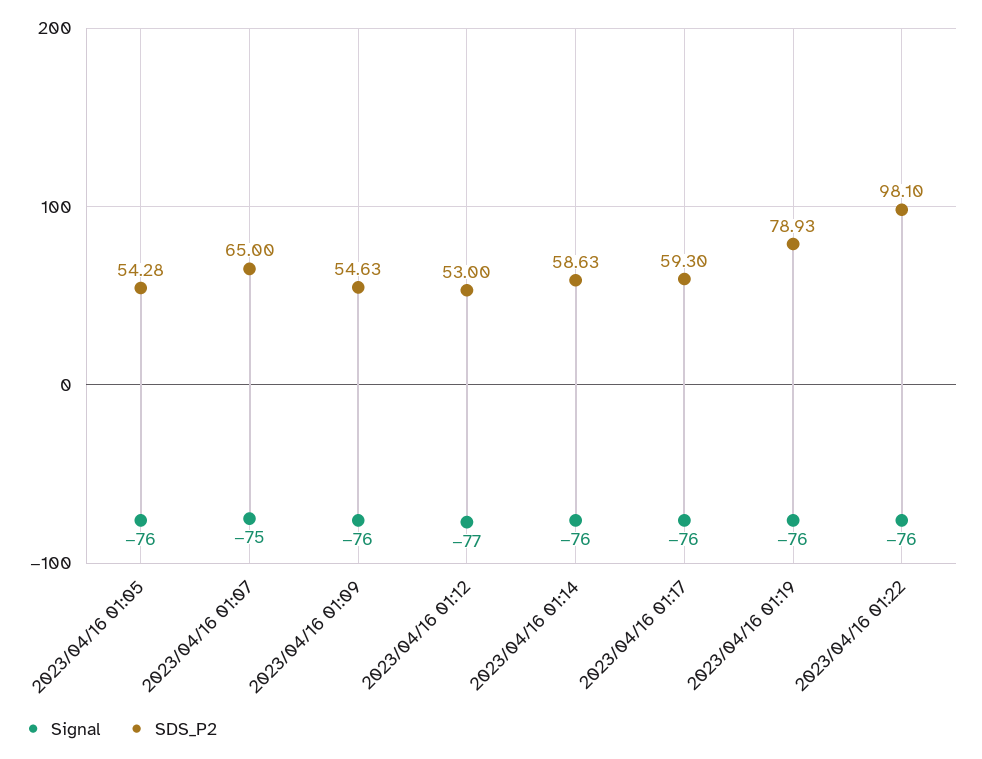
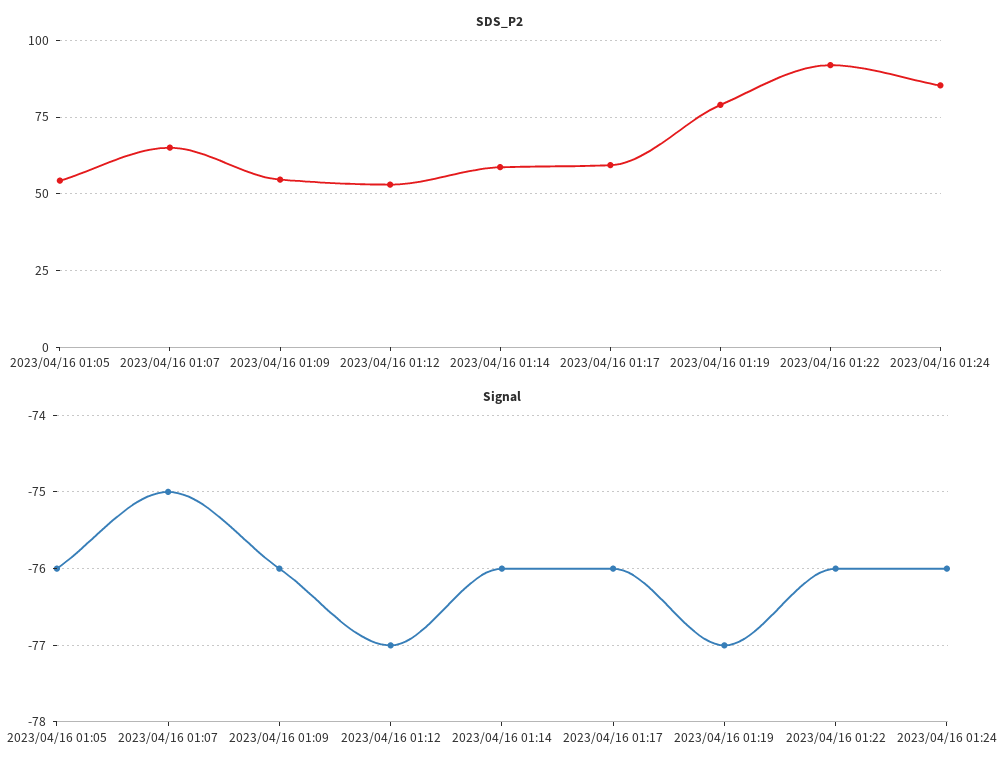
Signal, 2023/04/16 01:19: -76 -> -77
SDS_P2, 2023/04/16 01:22: 98.1 -> 92.5
SDS_P2, 2023/04/16 01:24: none -> 85
Signal, 2023/04/16 01:24: none -> -76

